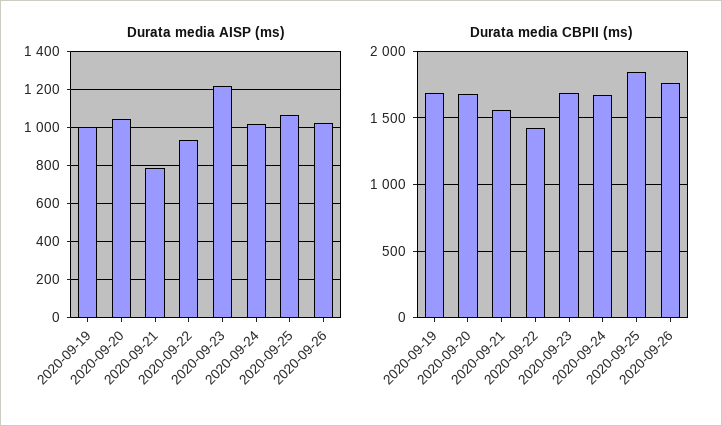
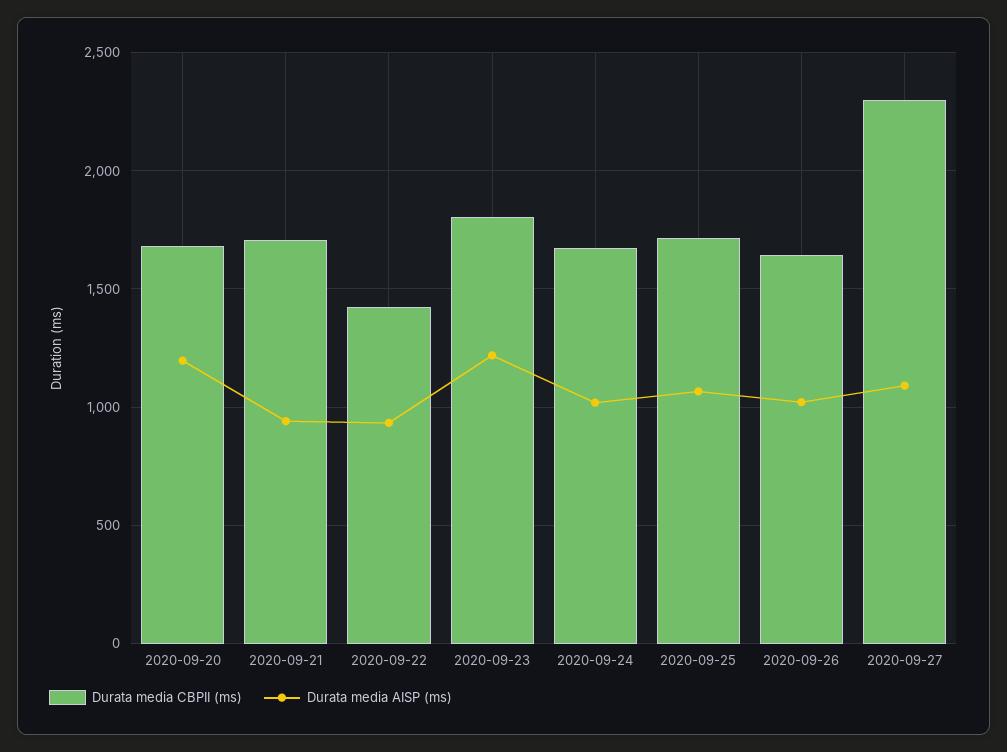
Durata media AISP (ms), 2020-09-19: 1000 -> none
Durata media AISP (ms), 2020-09-20: 1050 -> 1200
Durata media AISP (ms), 2020-09-21: 800 -> 950
Durata media CBPII (ms), 2020-09-19: 1700 -> none
Durata media CBPII (ms), 2020-09-21: 1550 -> 1700
Durata media CBPII (ms), 2020-09-23: 1700 -> 1800
Durata media CBPII (ms), 2020-09-25: 1850 -> 1700
Durata media CBPII (ms), 2020-09-26: 1750 -> 1650
Durata media CBPII (ms), 2020-09-27: none -> 2300
Durata media AISP (ms), 2020-09-27: none -> 1100

